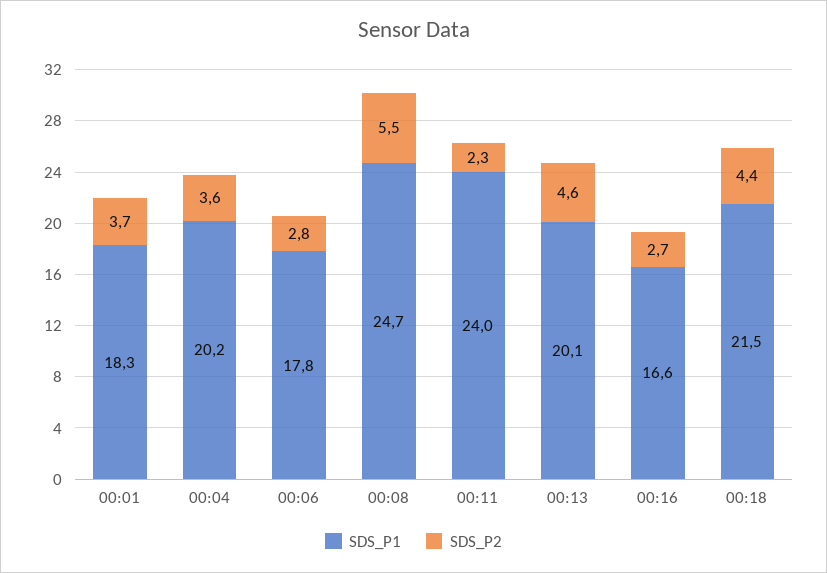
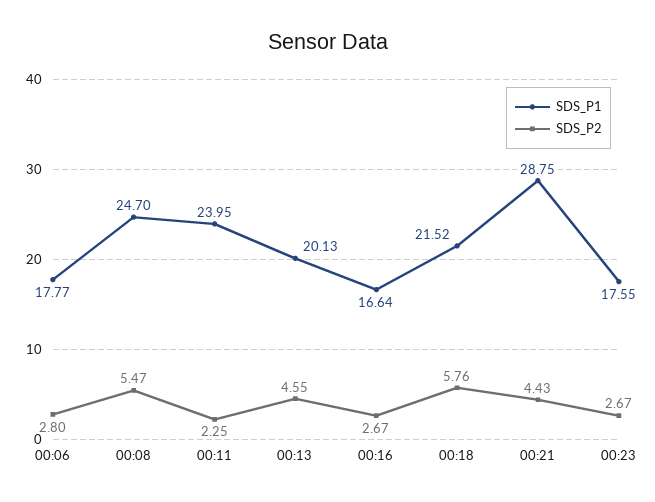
SDS_P1, 00:01: 18.3 -> none
SDS_P2, 00:01: 3.7 -> none
SDS_P1, 00:04: 20.2 -> none
SDS_P2, 00:04: 3.6 -> none
SDS_P2, 00:18: 4.4 -> 5.76
SDS_P1, 00:21: none -> 28.75
SDS_P2, 00:21: none -> 4.43
SDS_P1, 00:23: none -> 17.55
SDS_P2, 00:23: none -> 2.67

